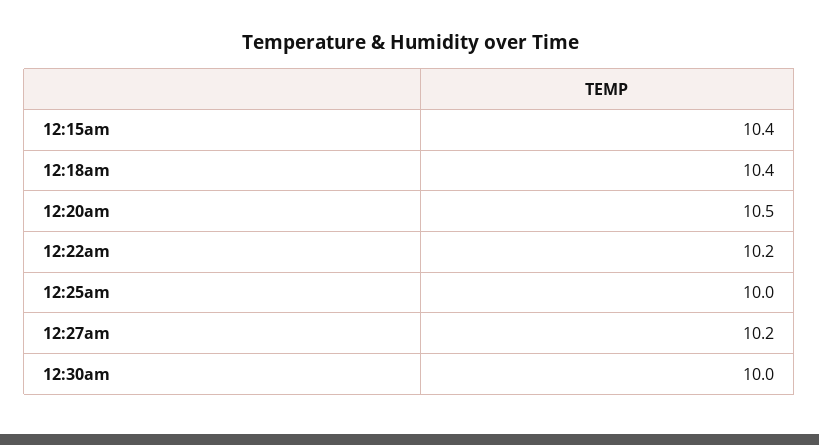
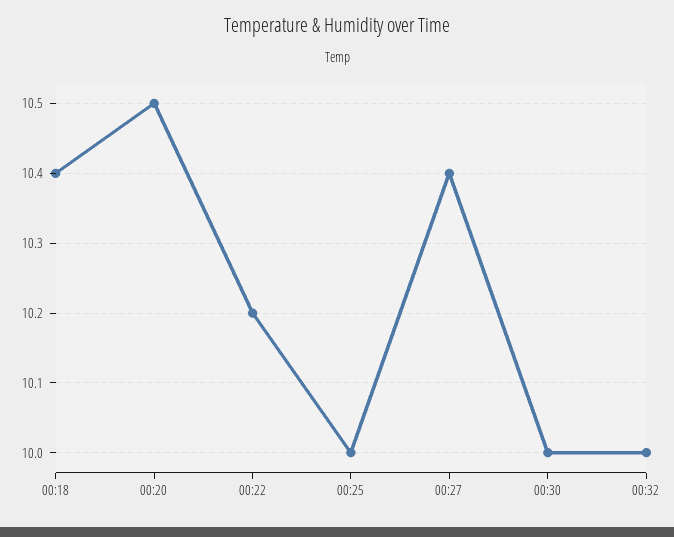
12:15am: 10.4 -> none
12:27am: 10.2 -> 10.4
00:32: none -> 10

